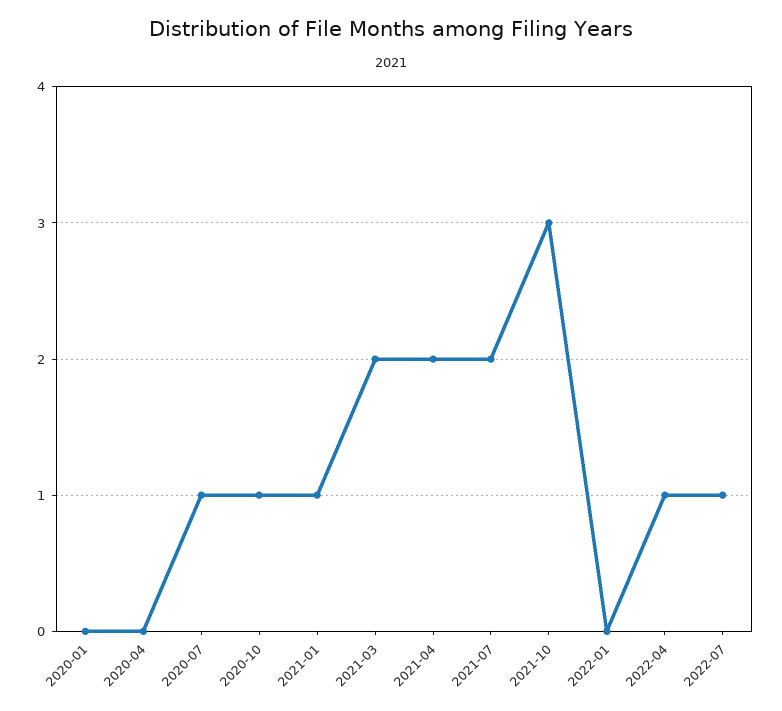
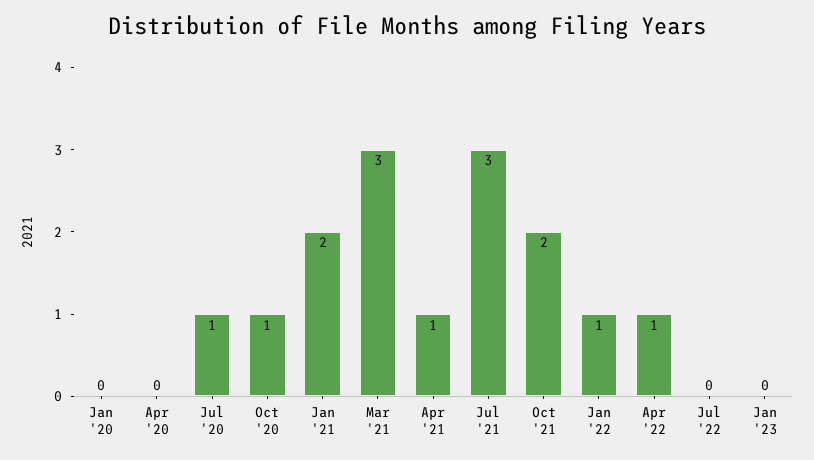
2021-01: 1 -> 2
2021-03: 2 -> 3
2021-04: 2 -> 1
2021-07: 2 -> 3
2021-10: 3 -> 2
2022-01: 0 -> 1
2022-07: 1 -> 0
Jan '23: none -> 0

